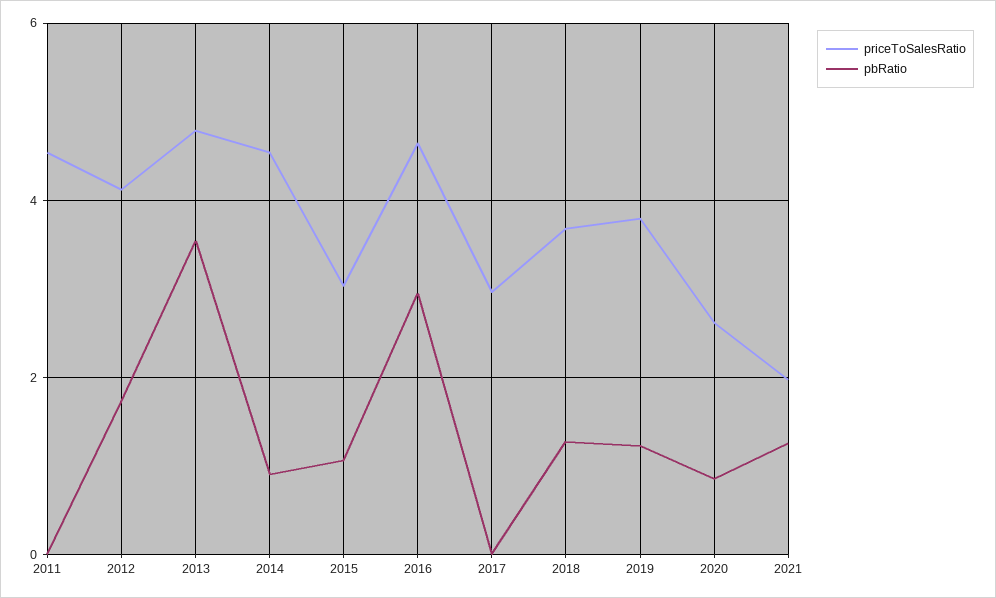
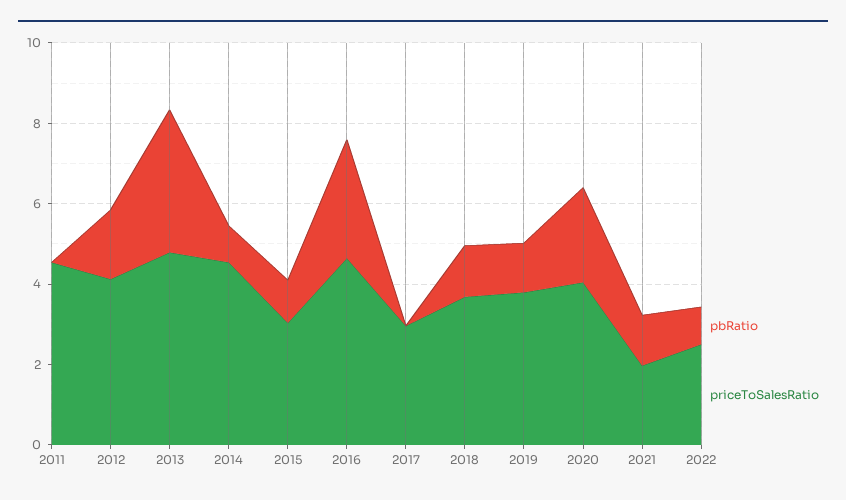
priceToSalesRatio, 2020: 2.6 -> 4
pbRatio, 2020: 0.8 -> 2.5
pbRatio, 2022: none -> 1
priceToSalesRatio, 2022: none -> 2.5

